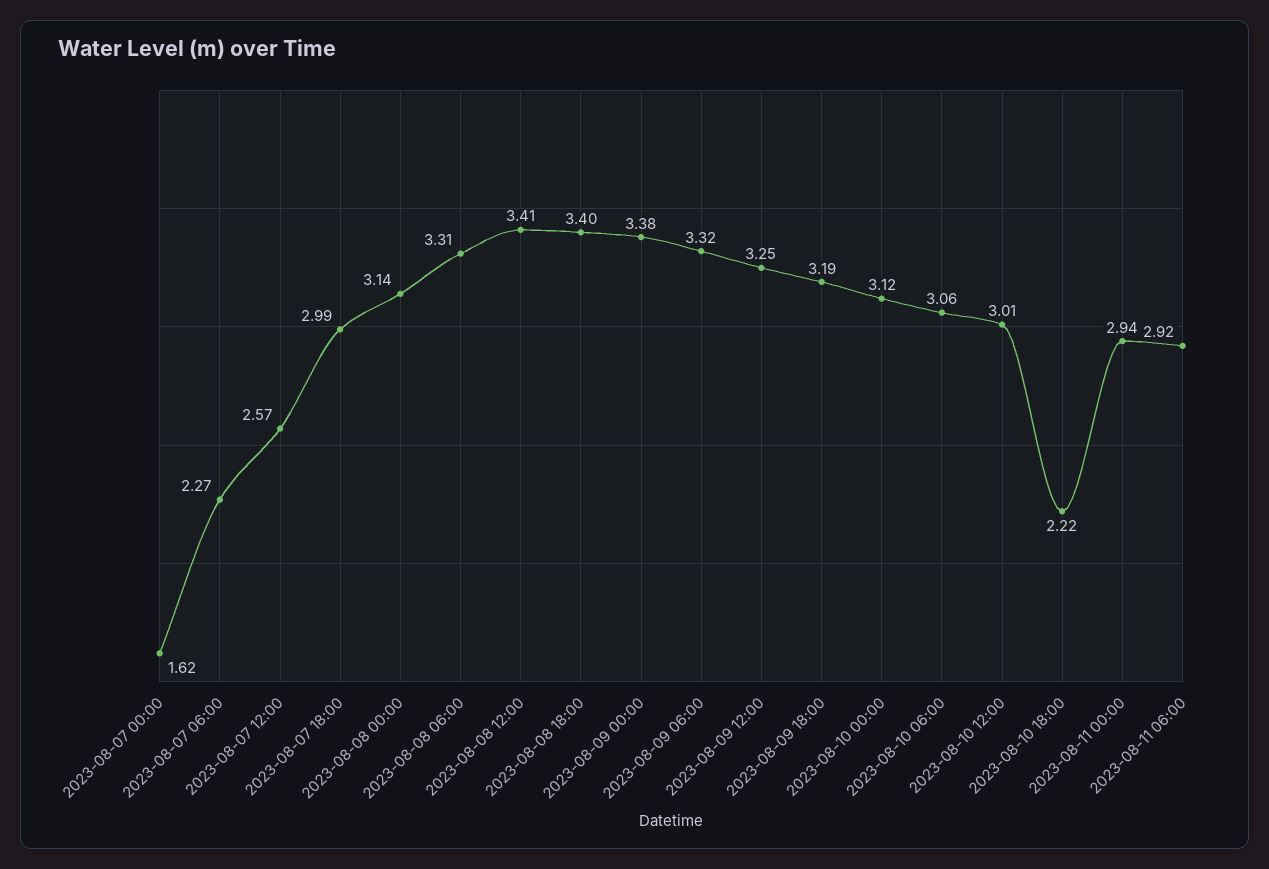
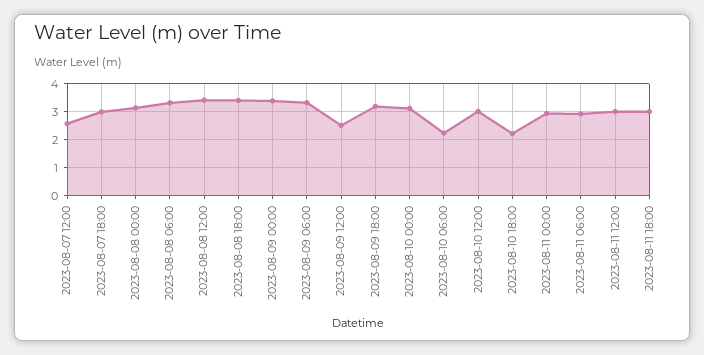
2023-08-07 00:00: 1.62 -> none
2023-08-07 06:00: 2.27 -> none
2023-08-09 12:00: 3.25 -> 2.5
2023-08-10 06:00: 3.06 -> 2.25
2023-08-11 12:00: none -> 3
2023-08-11 18:00: none -> 3

